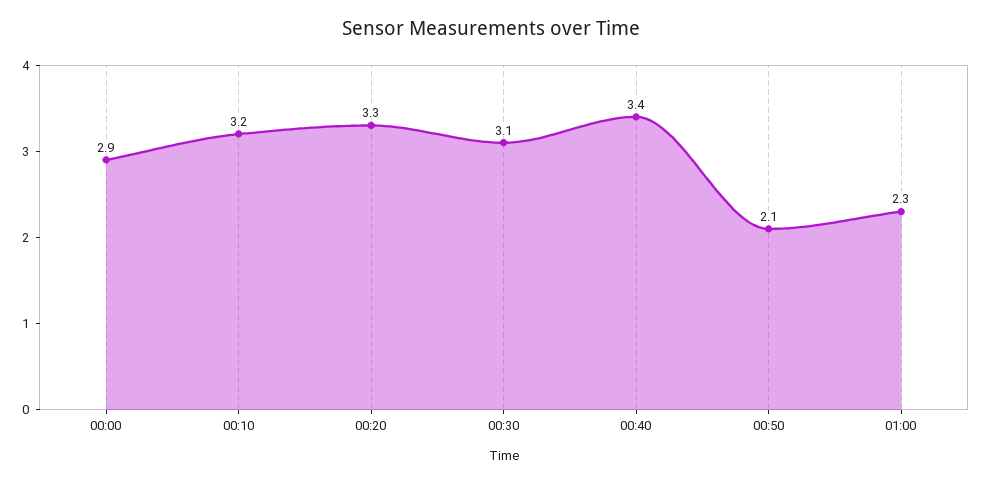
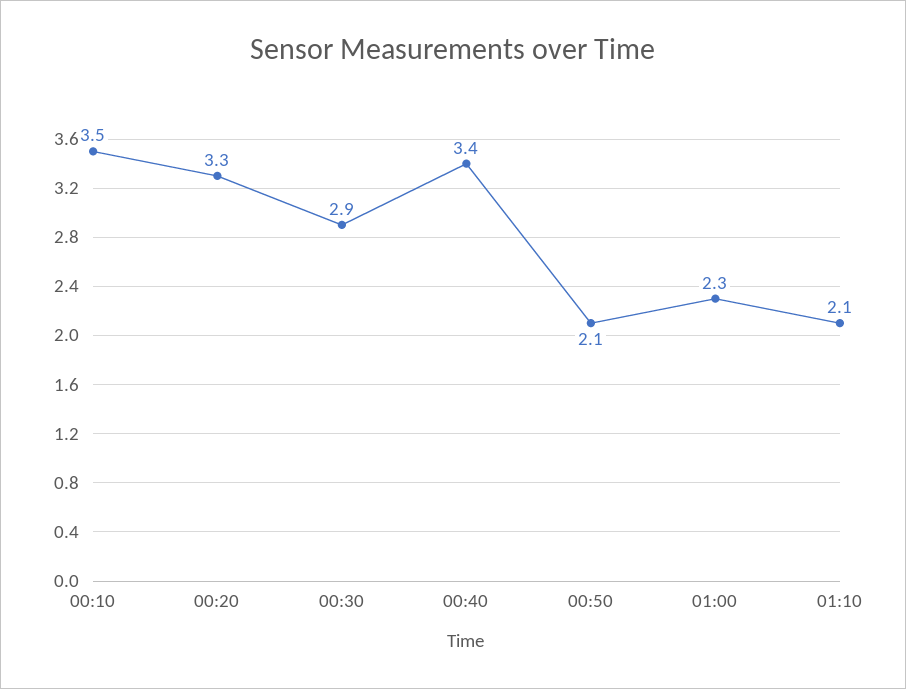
00:00: 2.9 -> none
00:10: 3.2 -> 3.5
00:30: 3.1 -> 2.9
01:10: none -> 2.1

